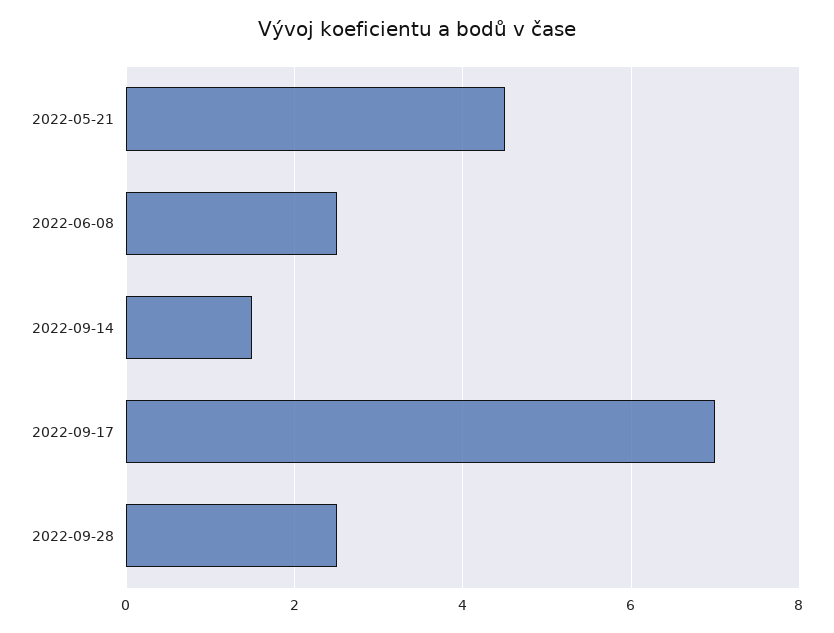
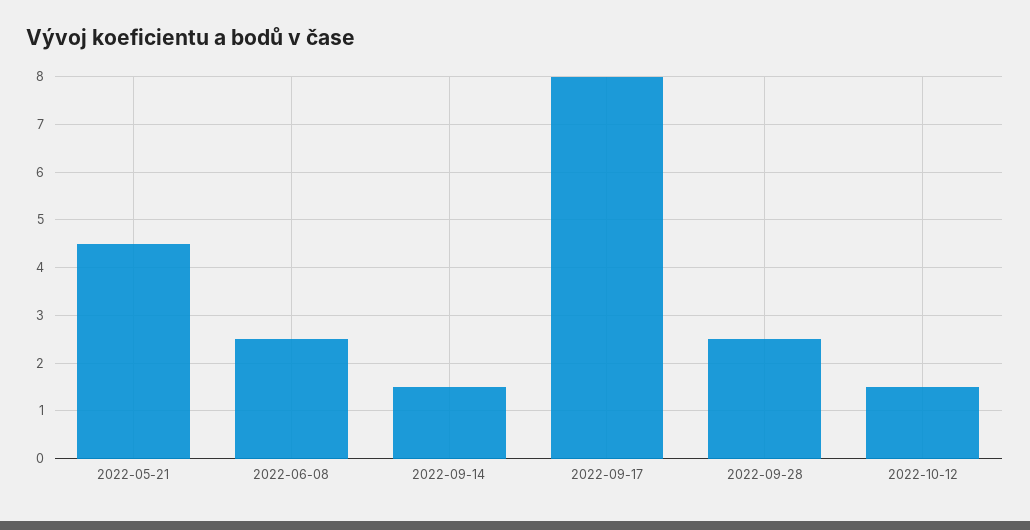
2022-09-17: 7 -> 8
2022-10-12: none -> 1.5

